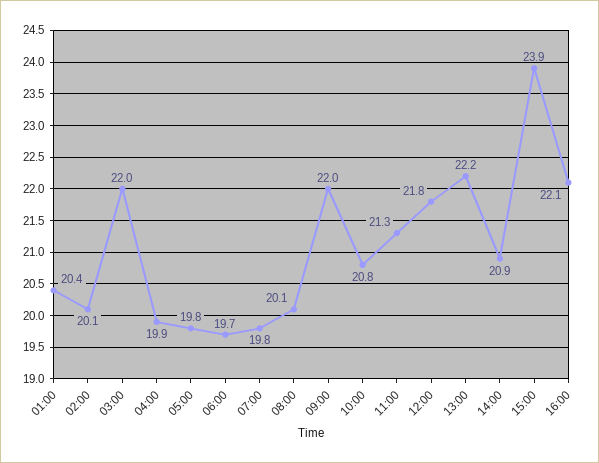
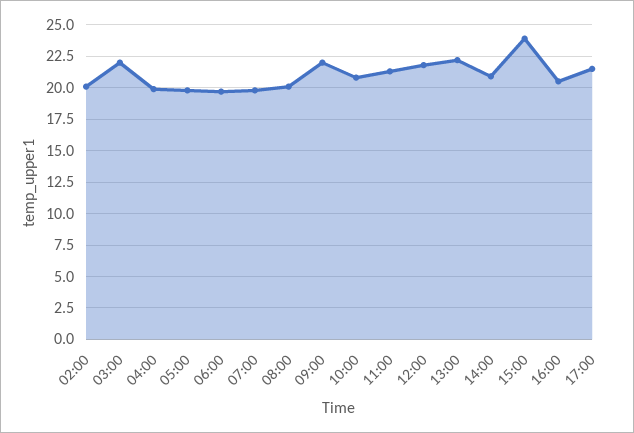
01:00: 20.4 -> none
16:00: 22.1 -> 20.5
17:00: none -> 21.5

